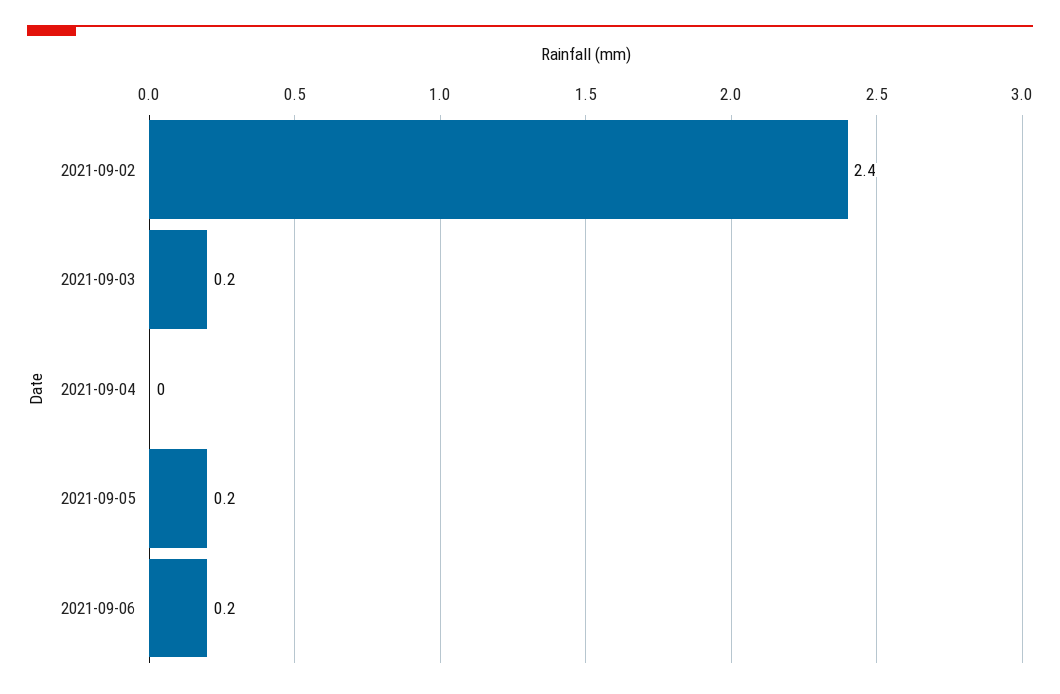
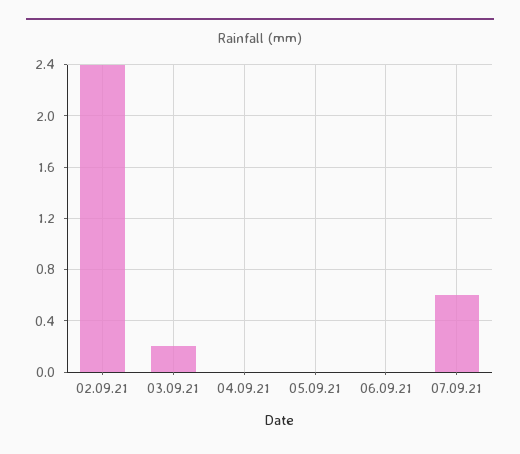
2021-09-05: 0.2 -> 0
2021-09-06: 0.2 -> 0
07.09.21: none -> 0.6

